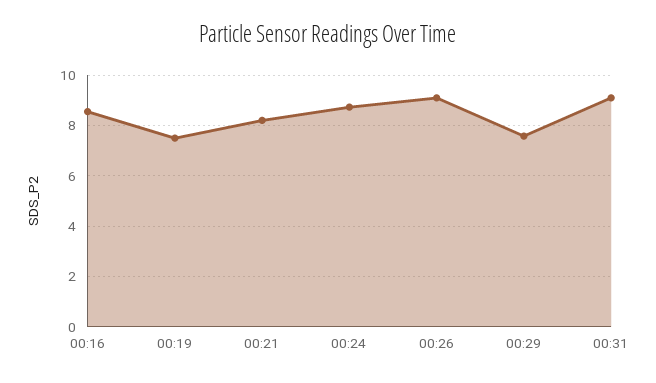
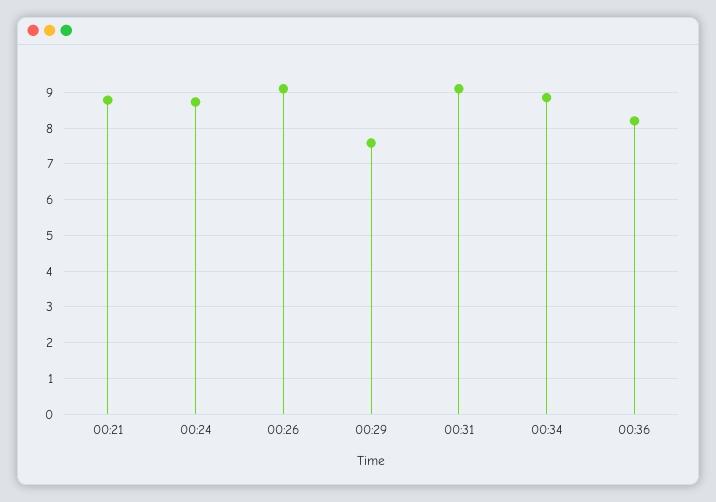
00:16: 8.5 -> none
00:19: 7.5 -> none
00:21: 8.25 -> 8.8
00:34: none -> 8.8
00:36: none -> 8.2

